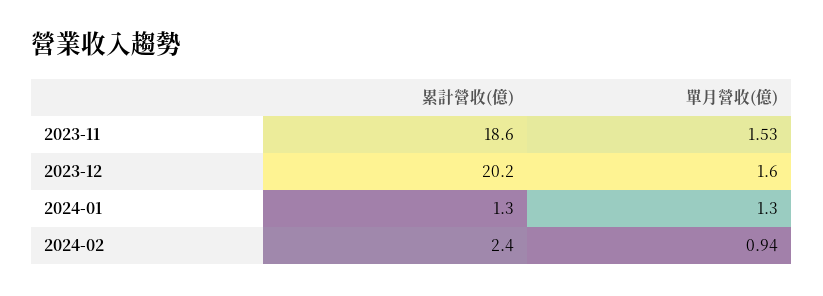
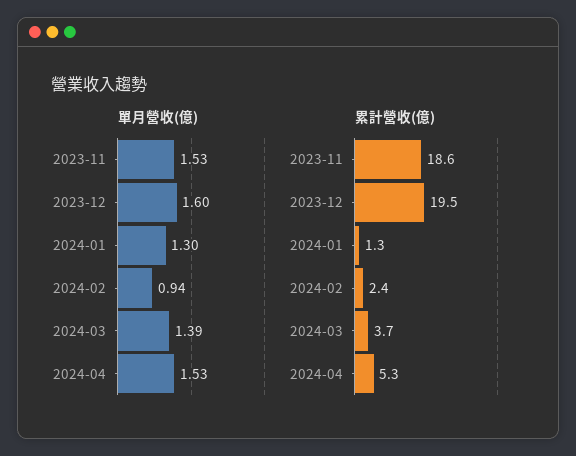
累計營收(億), 2023-12: 20.2 -> 19.5
單月營收(億), 2024-03: none -> 1.39
單月營收(億), 2024-04: none -> 1.53
累計營收(億), 2024-03: none -> 3.7
累計營收(億), 2024-04: none -> 5.3

